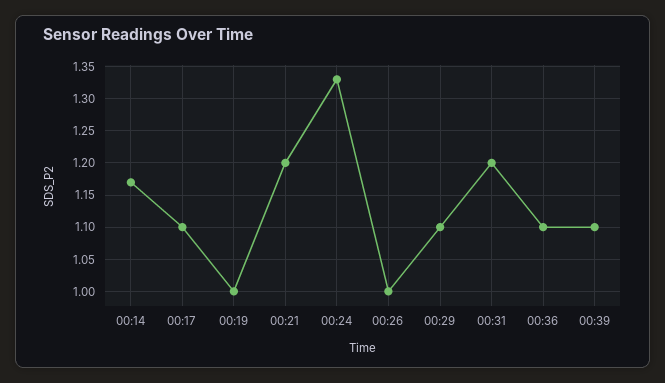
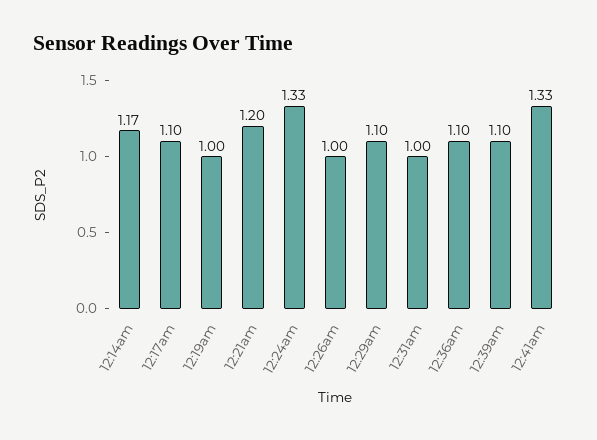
00:31: 1.2 -> 1
12:41am: none -> 1.33

